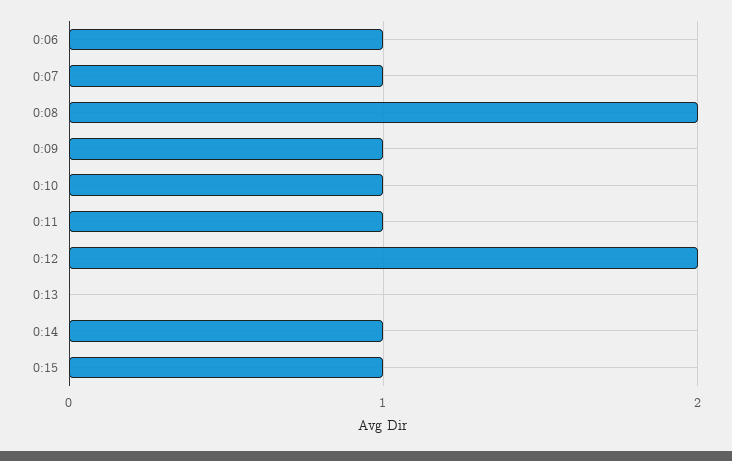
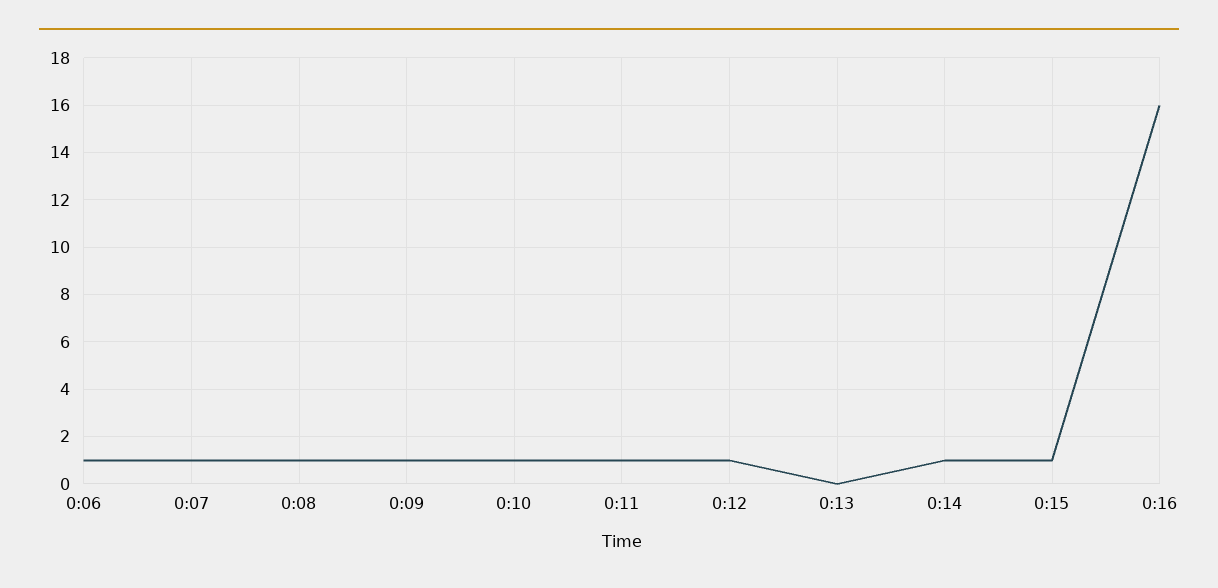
0:08: 2 -> 1
0:12: 2 -> 1
0:16: none -> 16

